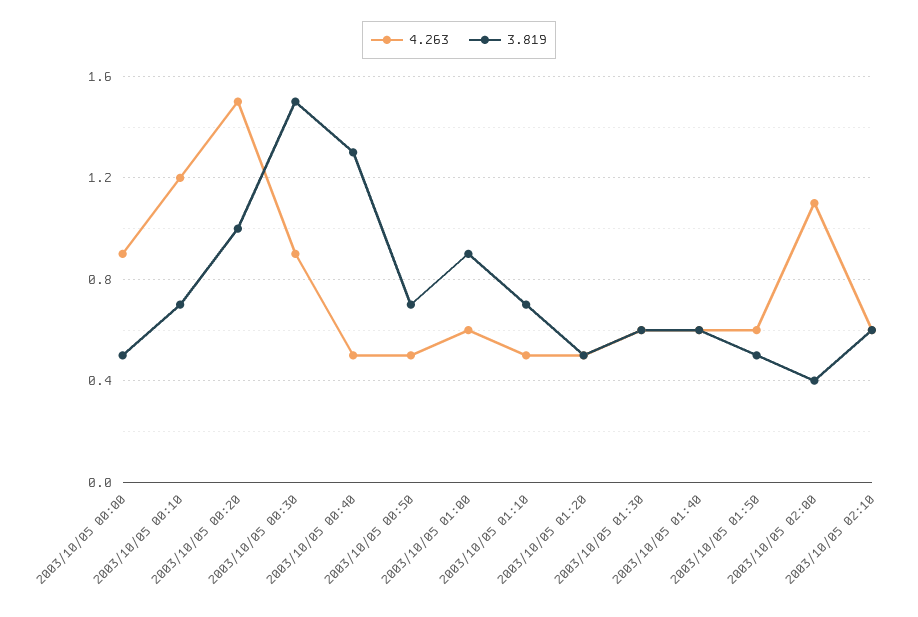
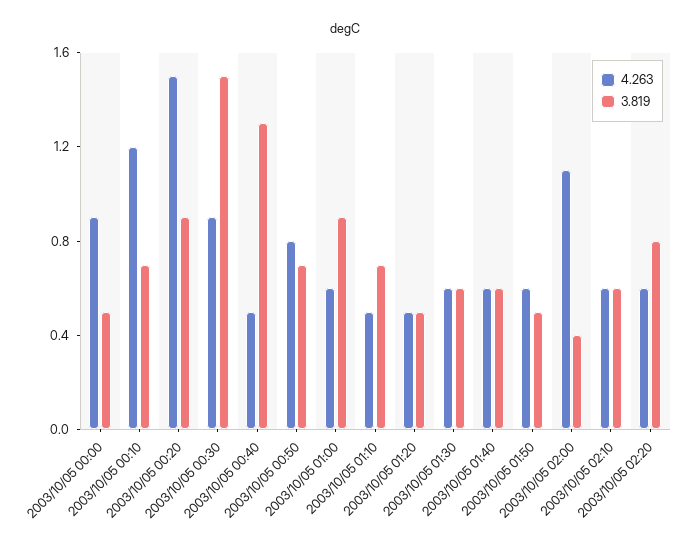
3.819, 2003/10/05 00:20: 1 -> 0.9
4.263, 2003/10/05 00:50: 0.5 -> 0.8
4.263, 2003/10/05 02:20: none -> 0.6
3.819, 2003/10/05 02:20: none -> 0.8

